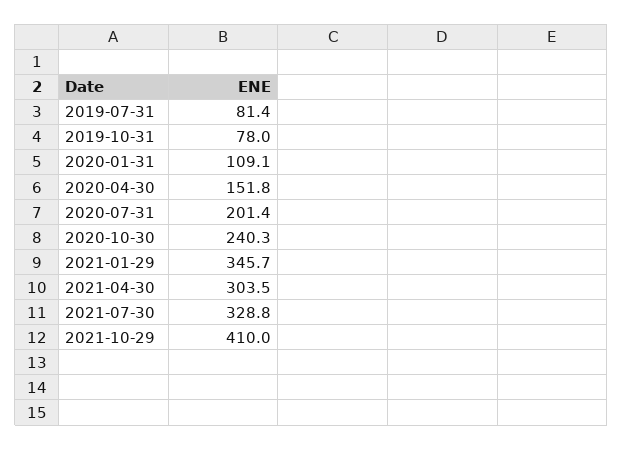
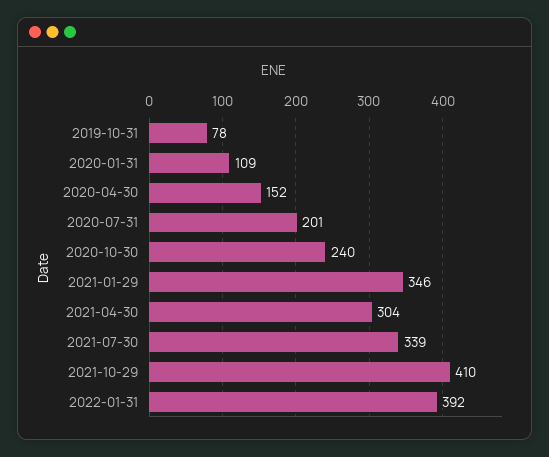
2019-07-31: 81.4 -> none
2021-07-30: 328.8 -> 339
2022-01-31: none -> 392

